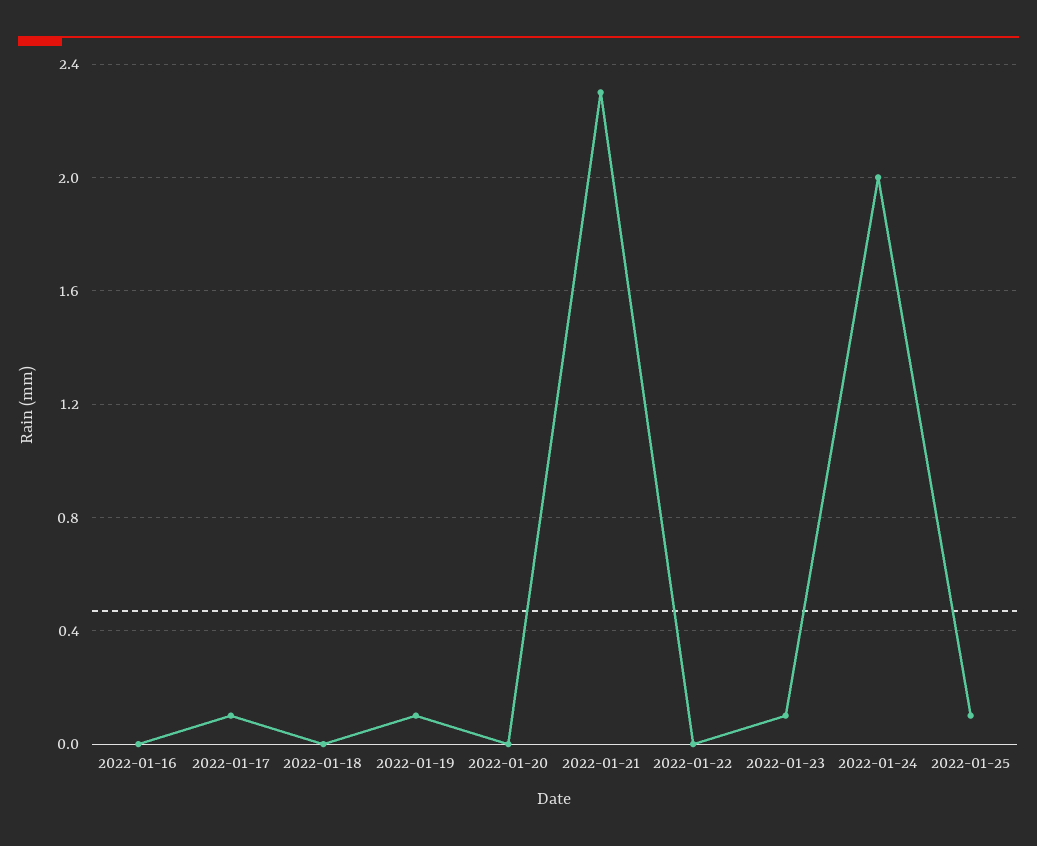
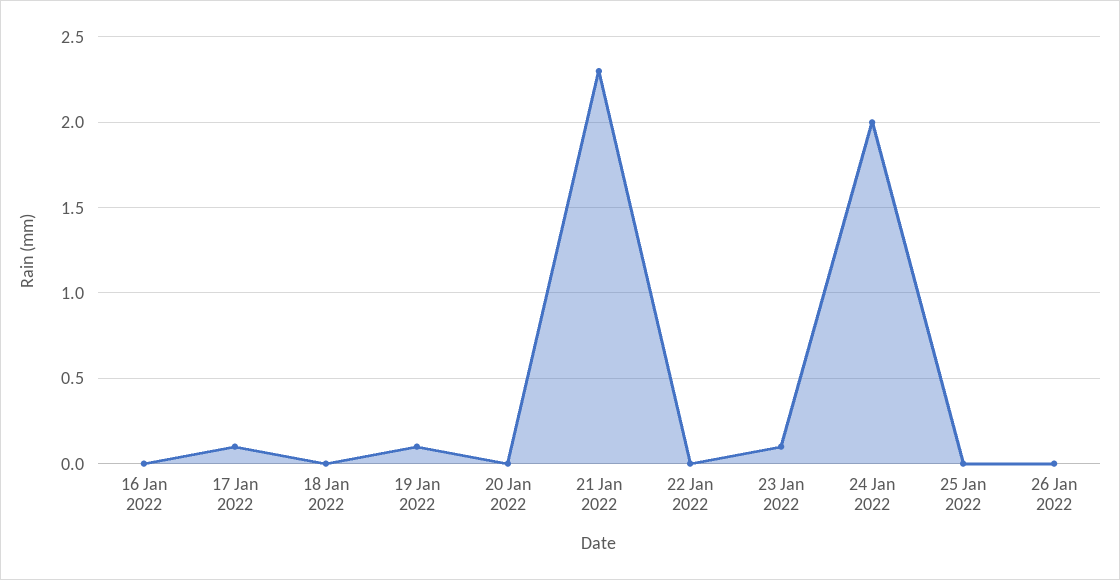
2022-01-25: 0.1 -> 0
26 Jan 2022: none -> 0

